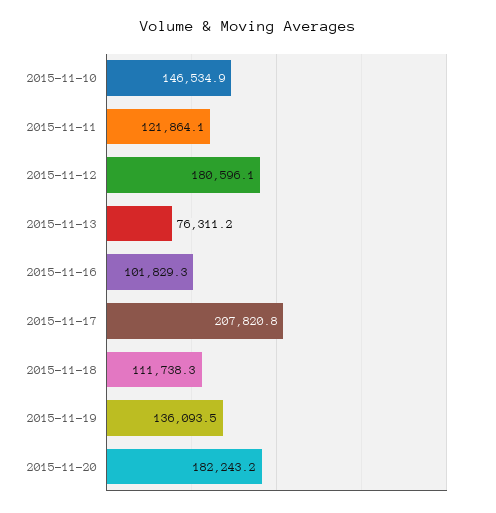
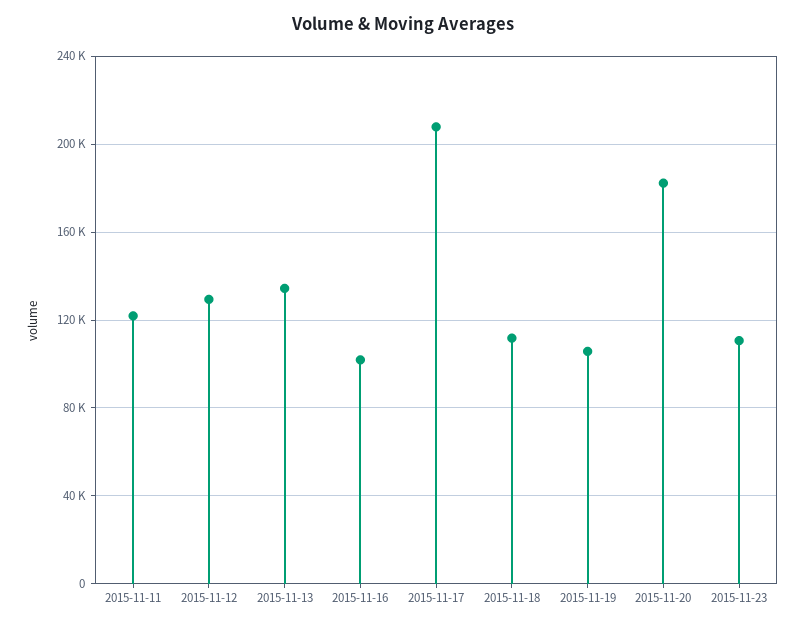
2015-11-10: 146534.9 -> none
2015-11-12: 180596.1 -> 130000
2015-11-13: 76311.2 -> 135000
2015-11-19: 136093.5 -> 105000
2015-11-23: none -> 110000

